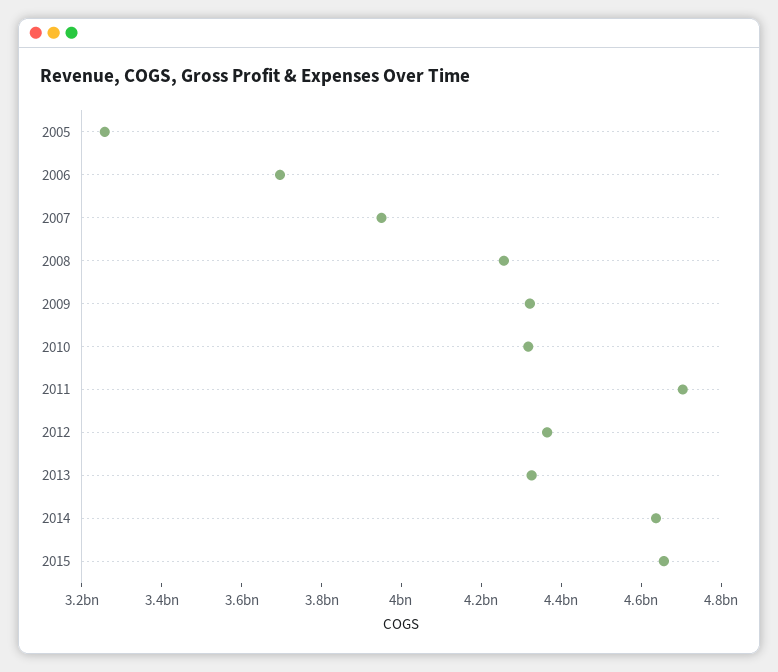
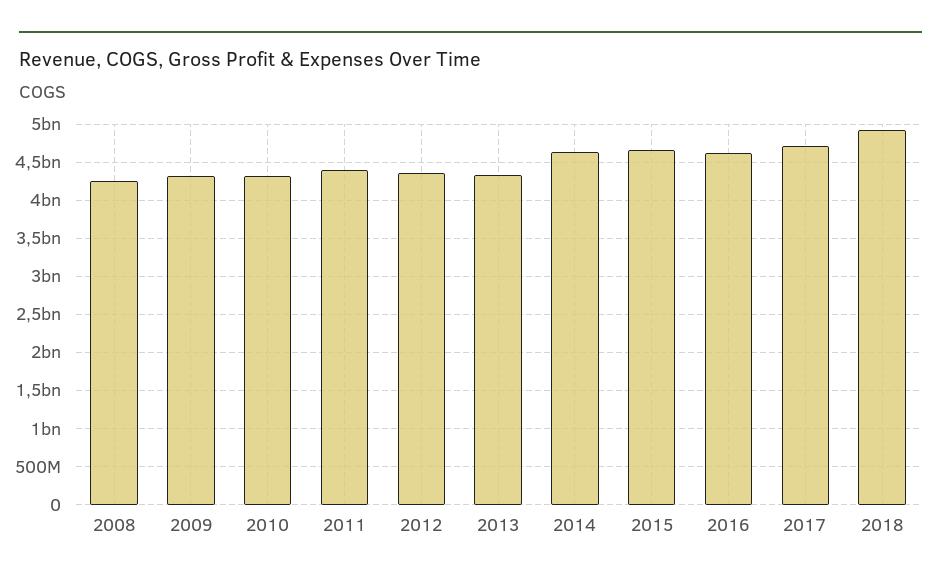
2005: 3250000000 -> none
2006: 3700000000 -> none
2007: 3950000000 -> none
2011: 4700000000 -> 4400000000
2016: none -> 4600000000
2017: none -> 4700000000
2018: none -> 4900000000

